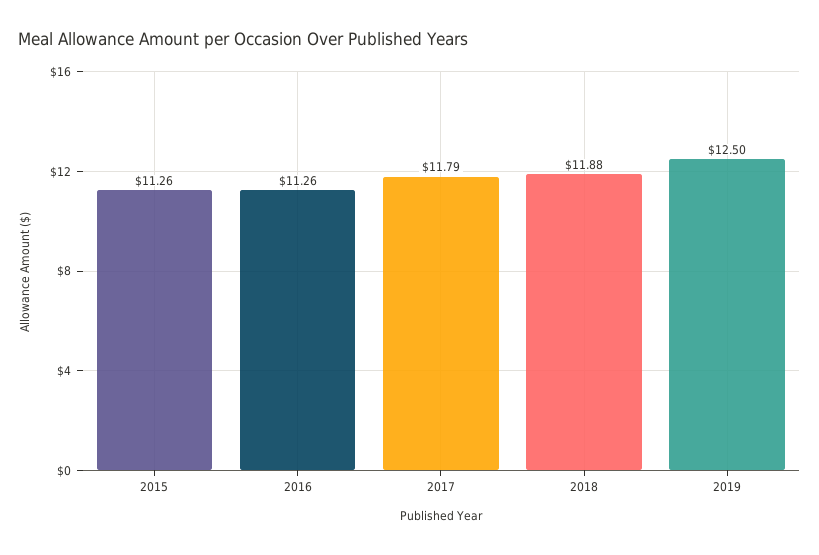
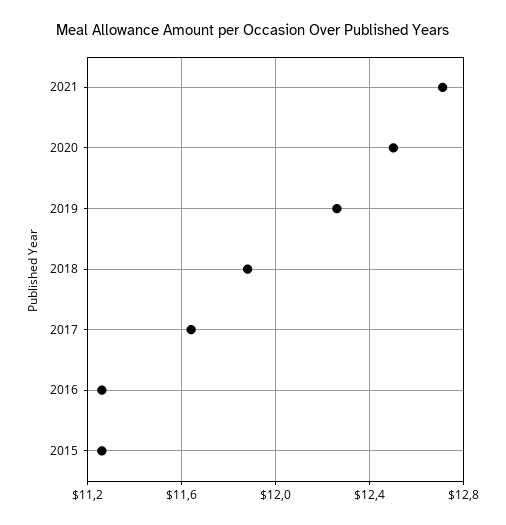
2017: 11.79 -> 11.65
2019: 12.5 -> 12.25
2021: none -> 12.7
2020: none -> 12.5

